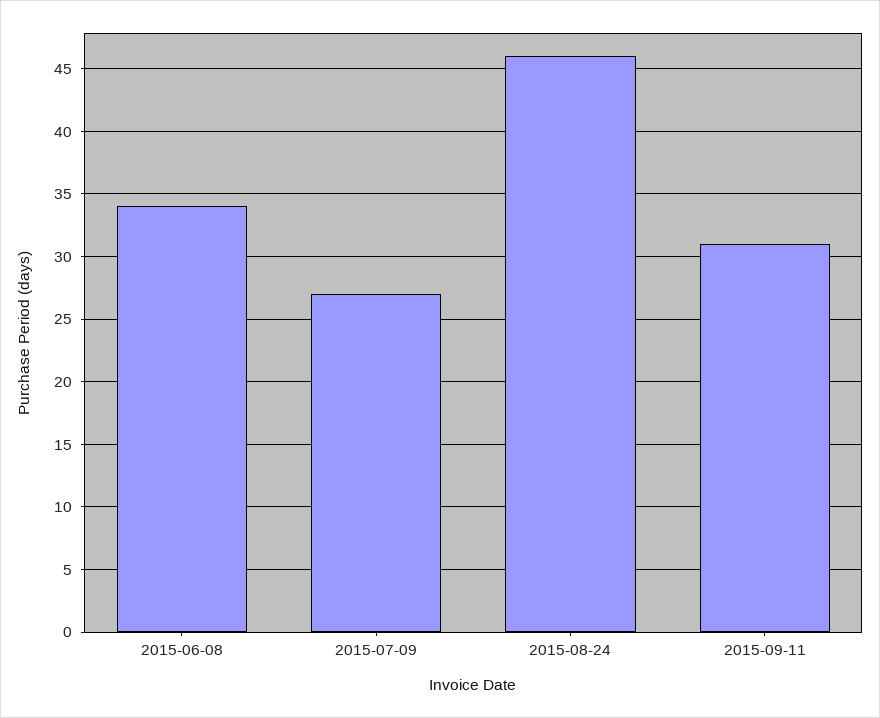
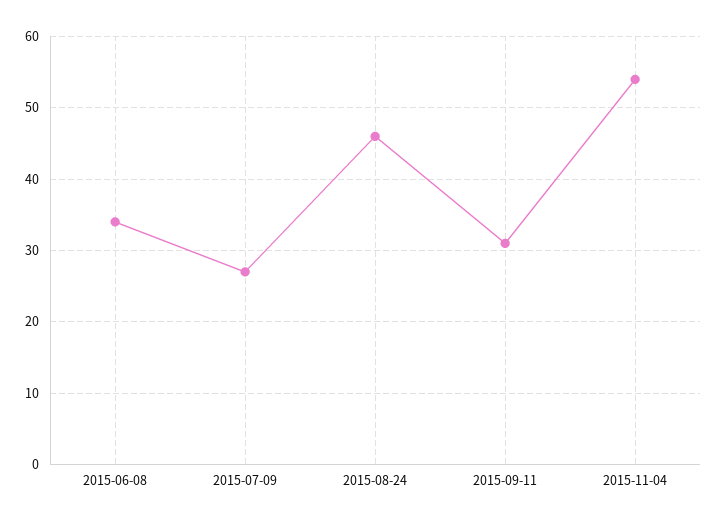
2015-11-04: none -> 54

